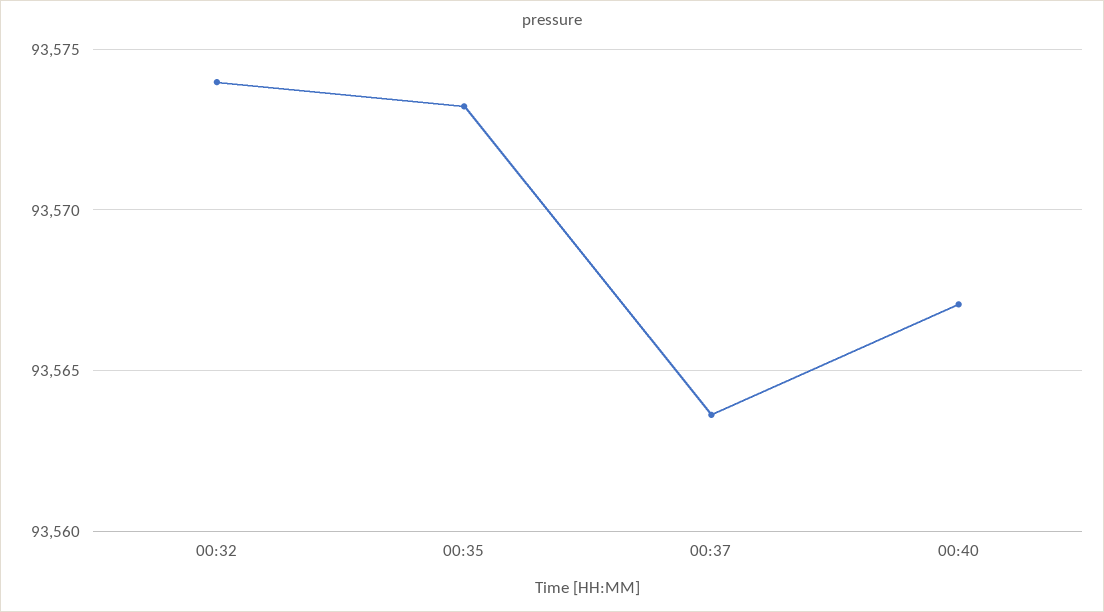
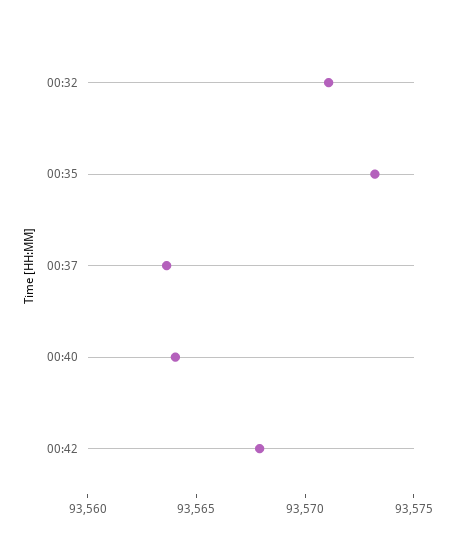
00:32: 93574 -> 93571
00:40: 93567 -> 93564
00:42: none -> 93568

